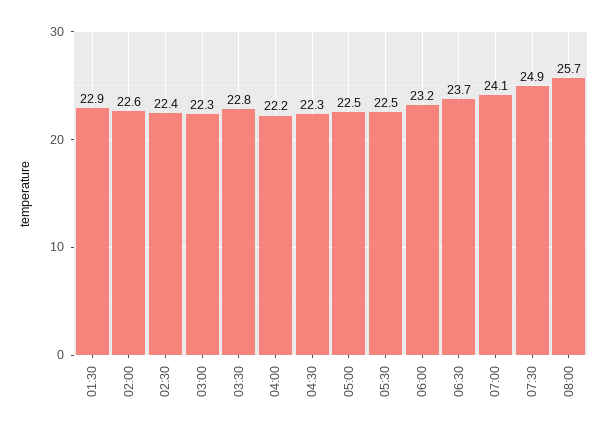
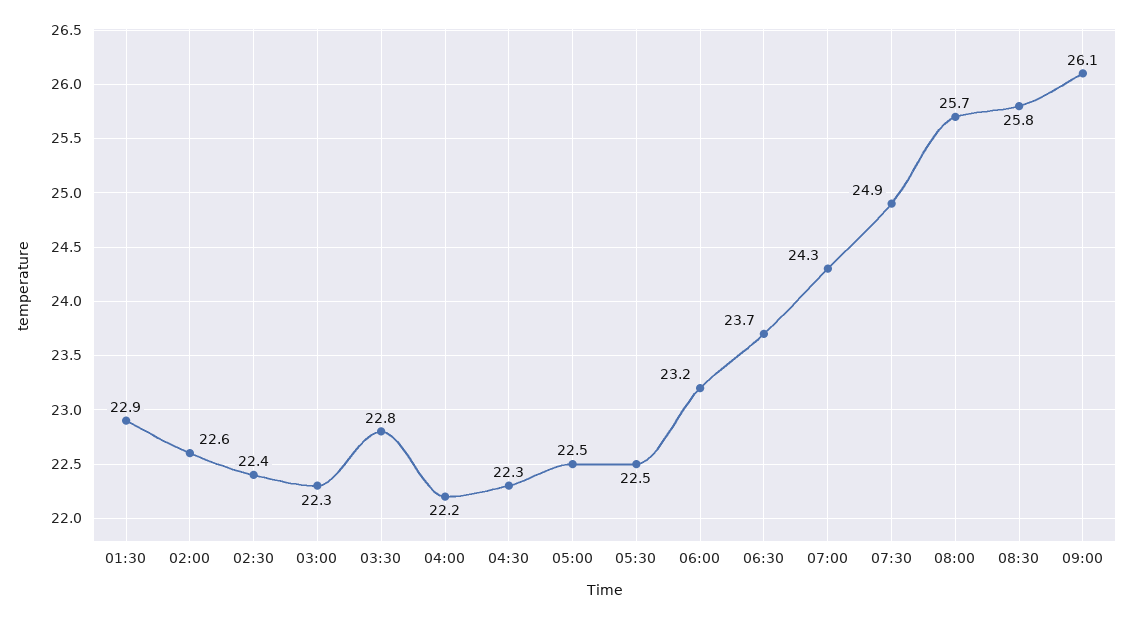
07:00: 24.1 -> 24.3
08:30: none -> 25.8
09:00: none -> 26.1

